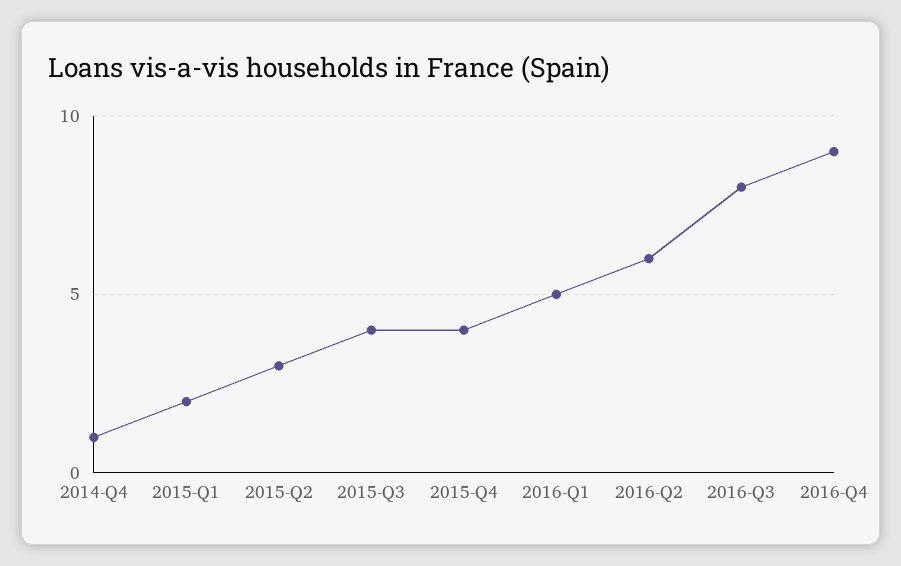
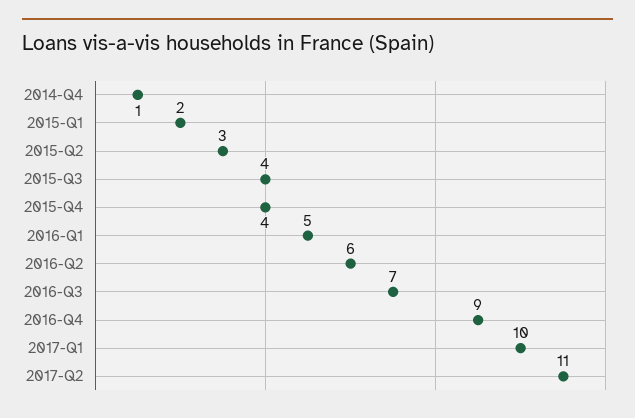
2016-Q3: 8 -> 7
2017-Q1: none -> 10
2017-Q2: none -> 11

